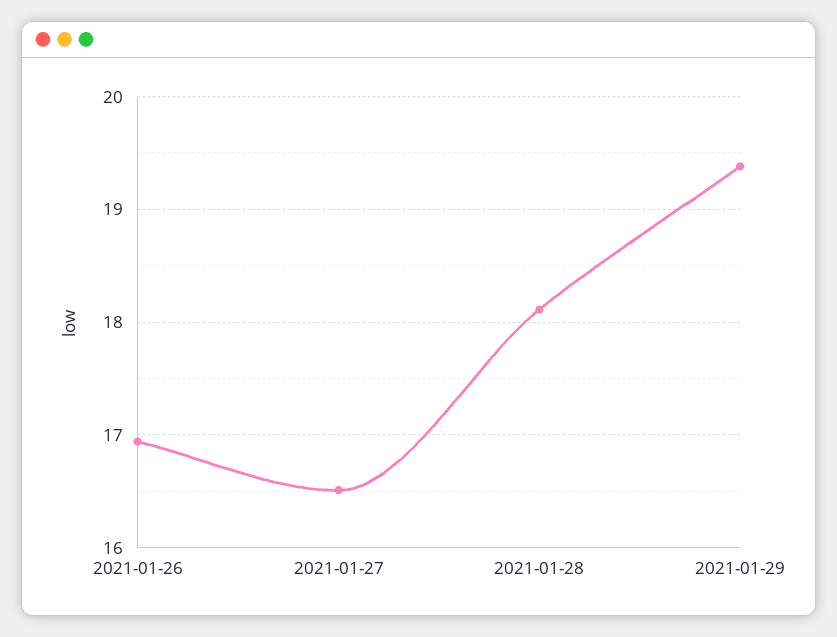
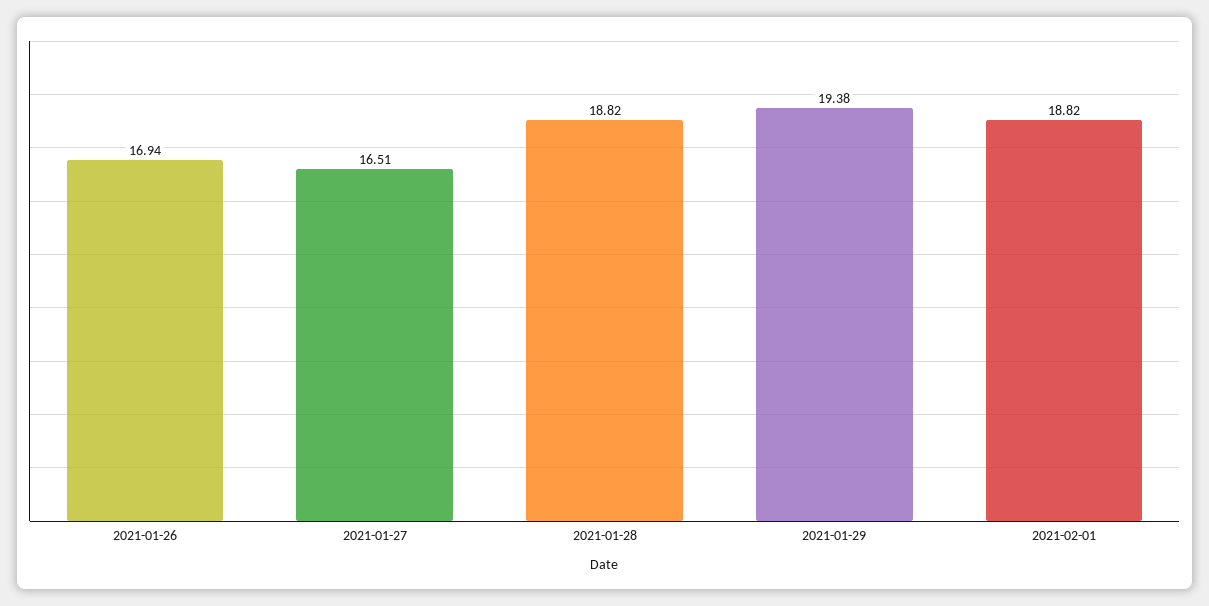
2021-01-28: 18.1 -> 18.82
2021-02-01: none -> 18.82

